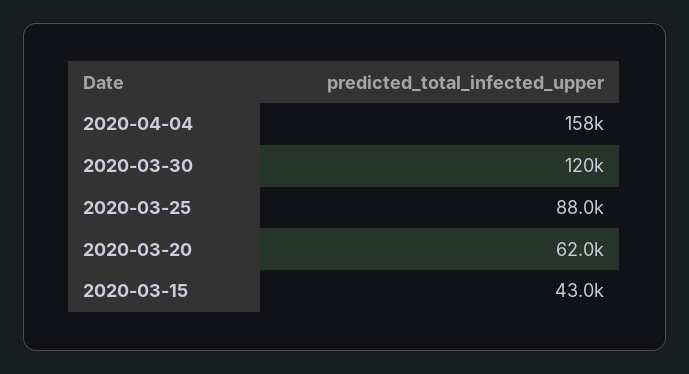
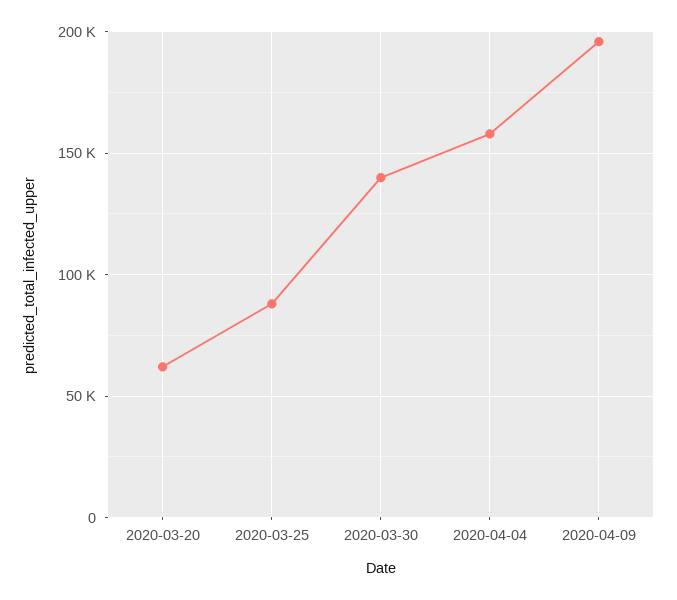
2020-03-30: 120000 -> 140000
2020-03-15: 43000 -> none
2020-04-09: none -> 195000

